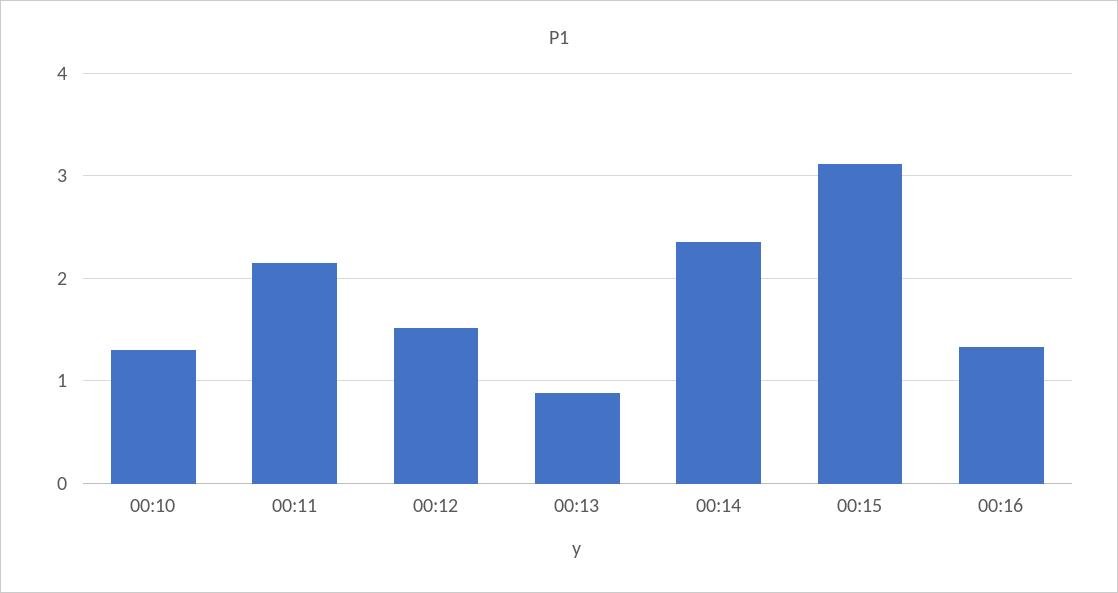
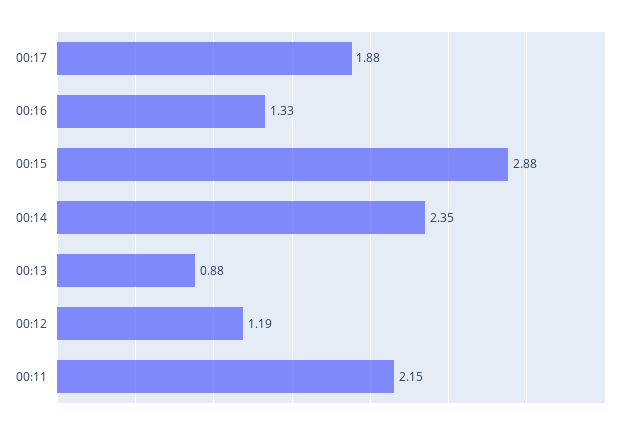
00:10: 1.3 -> none
00:12: 1.5 -> 1.19
00:15: 3.1 -> 2.88
00:17: none -> 1.88

